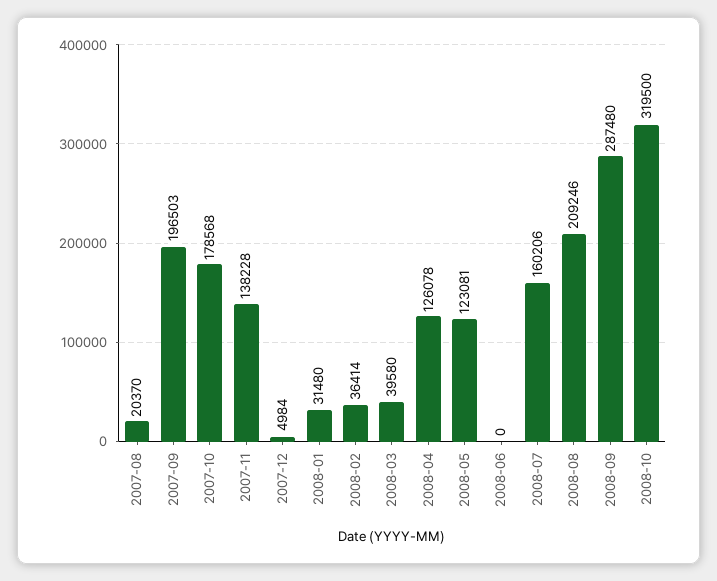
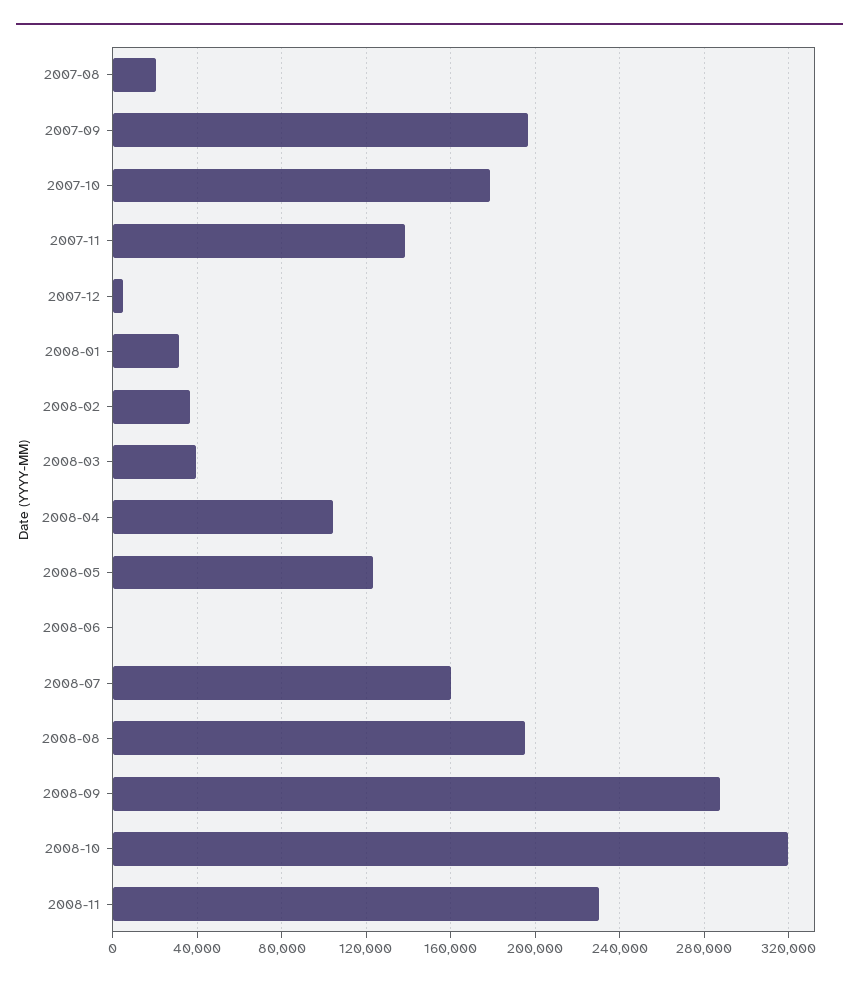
2008-04: 126078 -> 105000
2008-08: 209246 -> 195000
2008-11: none -> 230000

